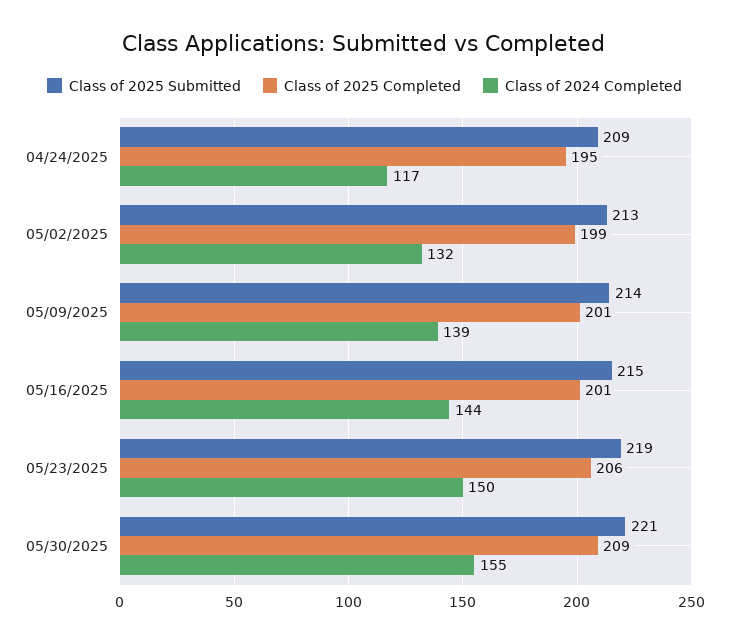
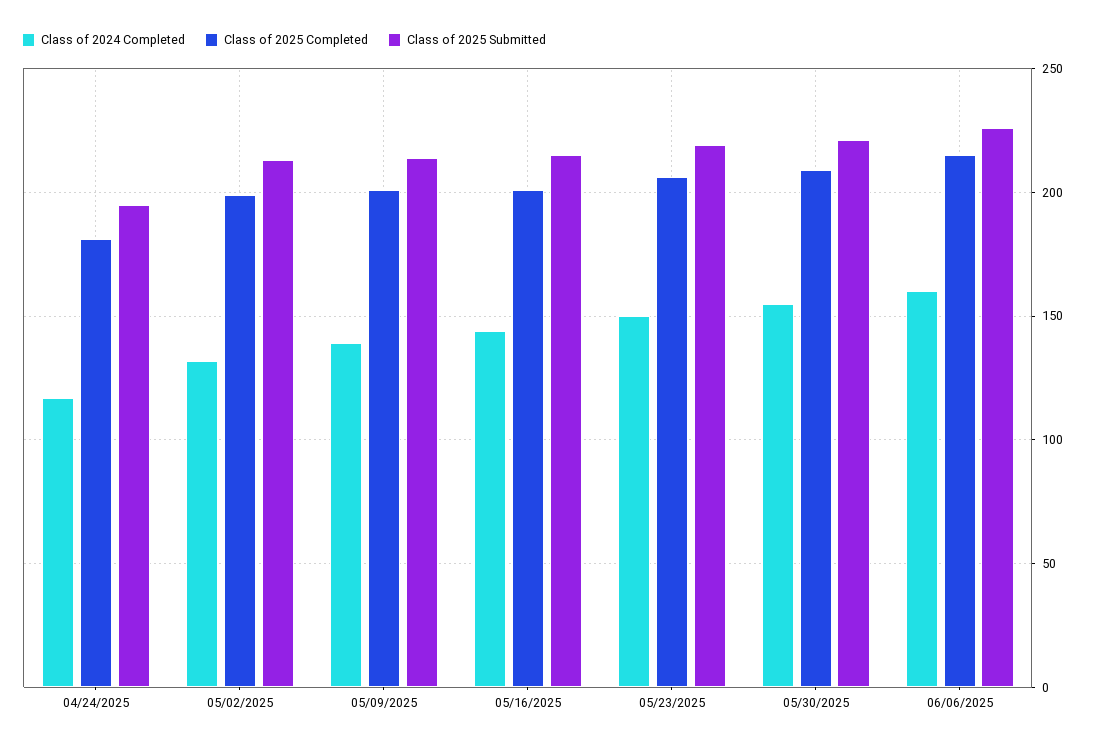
Class of 2025 Submitted, 04/24/2025: 209 -> 195
Class of 2025 Completed, 04/24/2025: 195 -> 180
Class of 2024 Completed, 06/06/2025: none -> 160
Class of 2025 Completed, 06/06/2025: none -> 215
Class of 2025 Submitted, 06/06/2025: none -> 225

